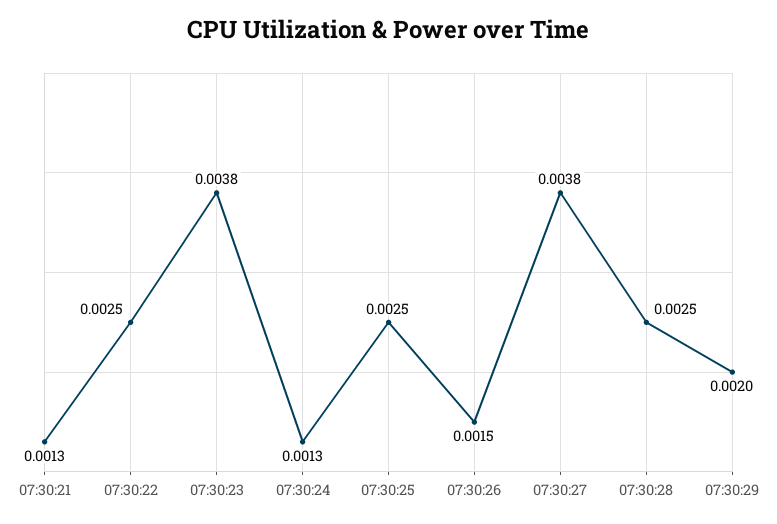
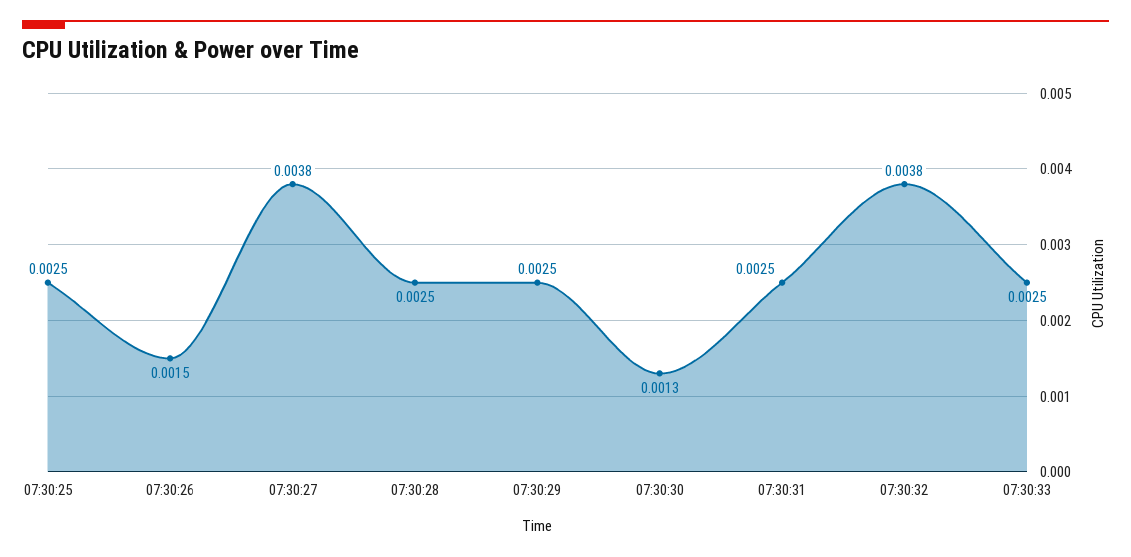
07:30:21: 0.0013 -> none
07:30:22: 0.0025 -> none
07:30:23: 0.0038 -> none
07:30:24: 0.0013 -> none
07:30:29: 0.002 -> 0.0025
07:30:30: none -> 0.0013
07:30:31: none -> 0.0025
07:30:32: none -> 0.0038
07:30:33: none -> 0.0025

